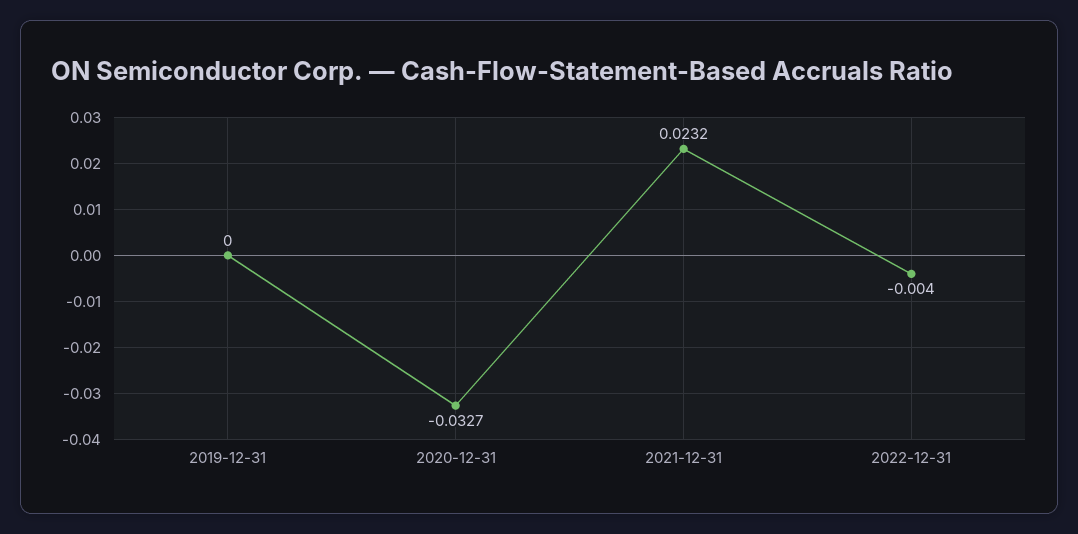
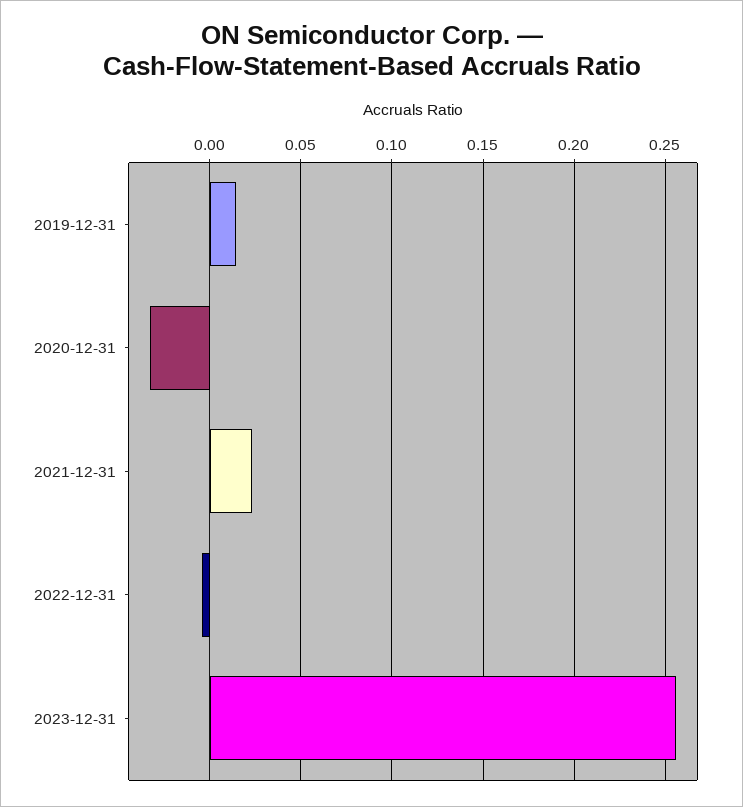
2019-12-31: 0 -> 0.015
2023-12-31: none -> 0.255

